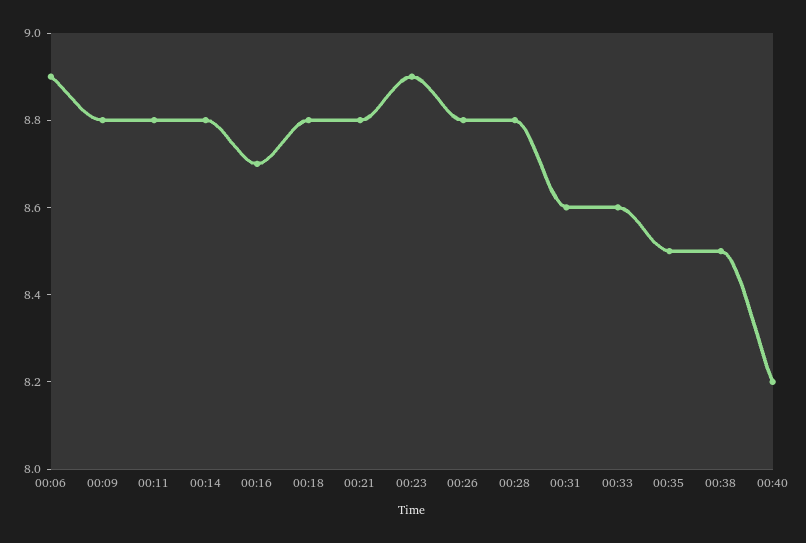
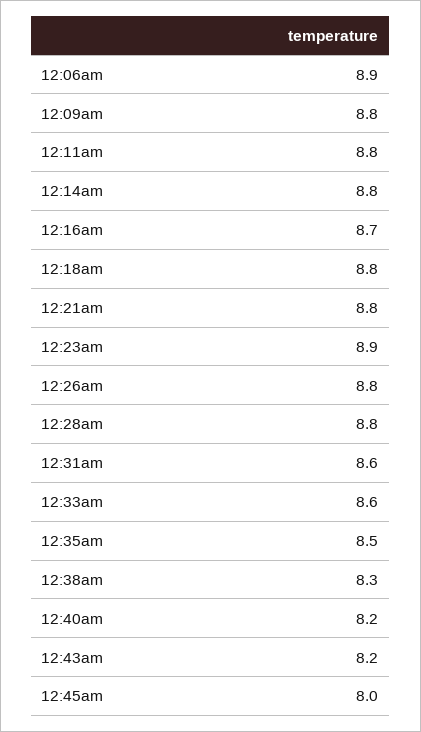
00:38: 8.5 -> 8.3
12:43am: none -> 8.2
12:45am: none -> 8

